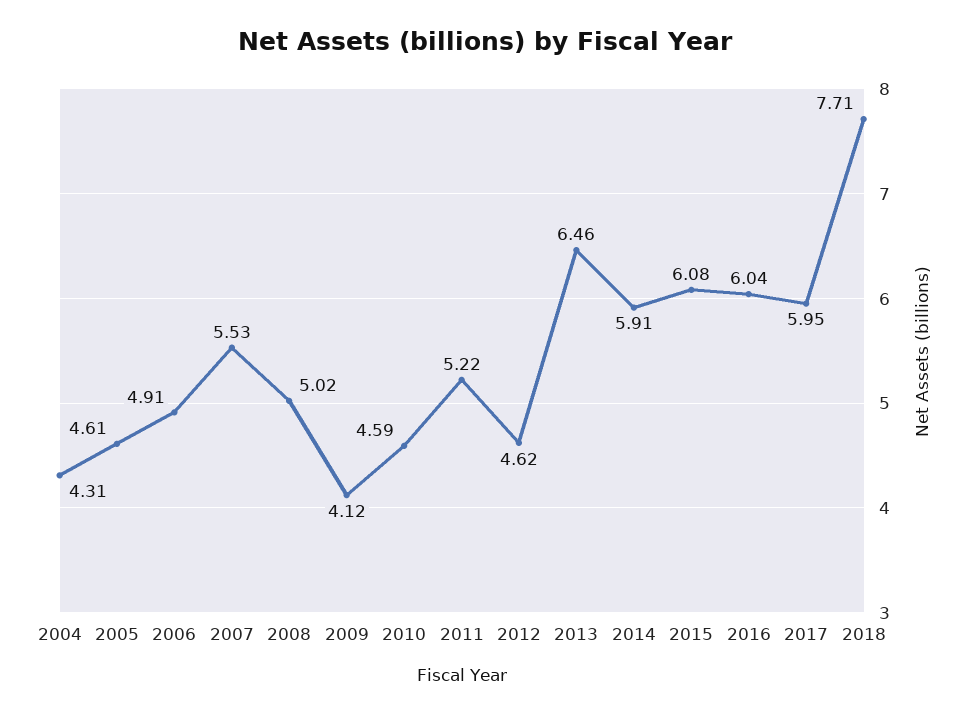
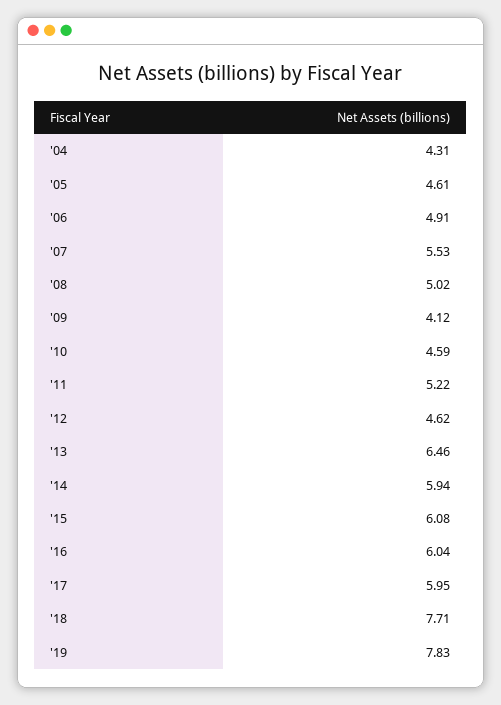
2014: 5.91 -> 5.94
'19: none -> 7.83

